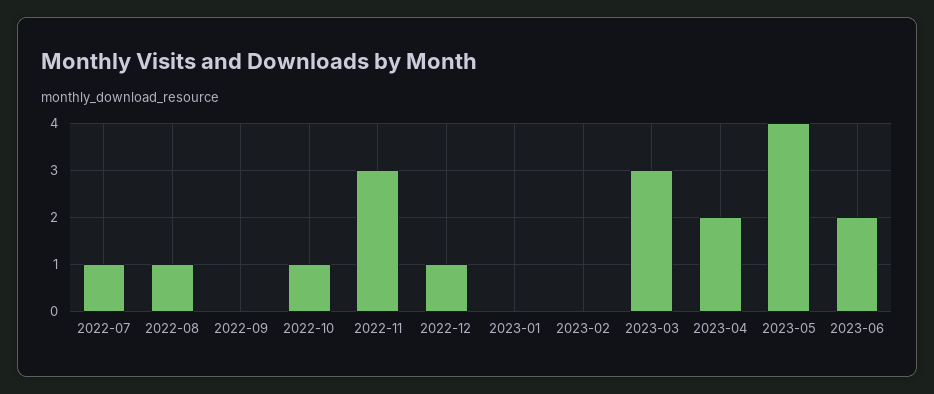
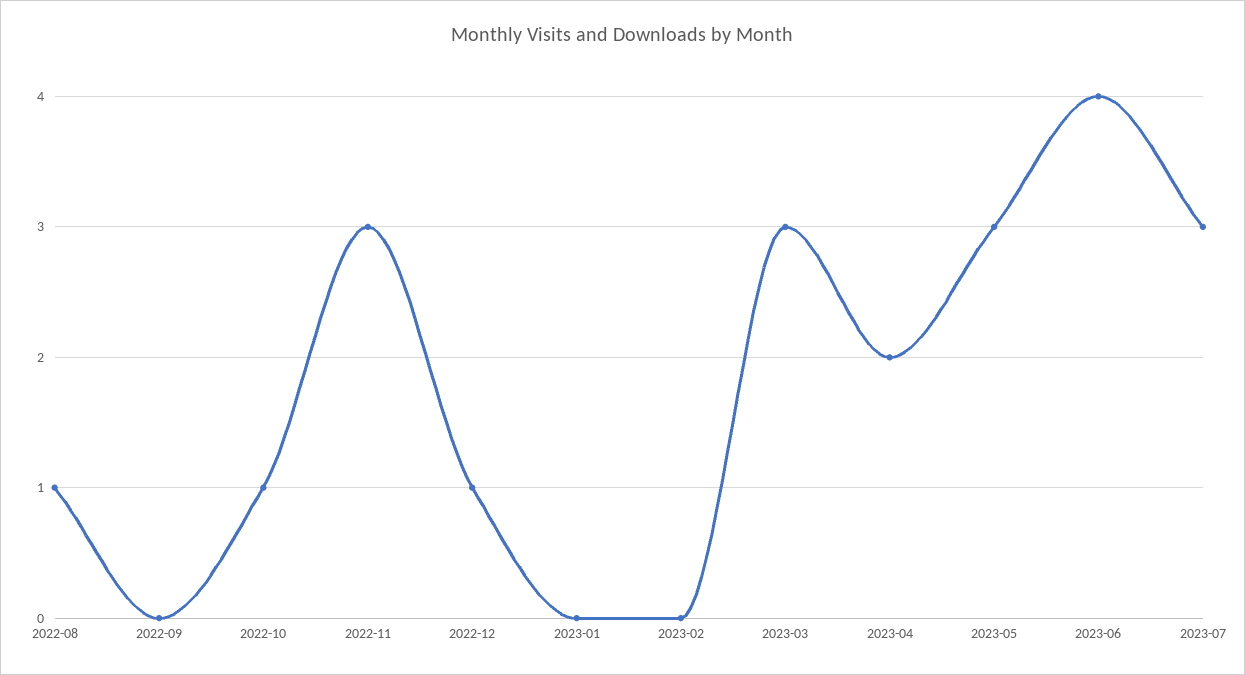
2022-07: 1 -> none
2023-05: 4 -> 3
2023-06: 2 -> 4
2023-07: none -> 3

